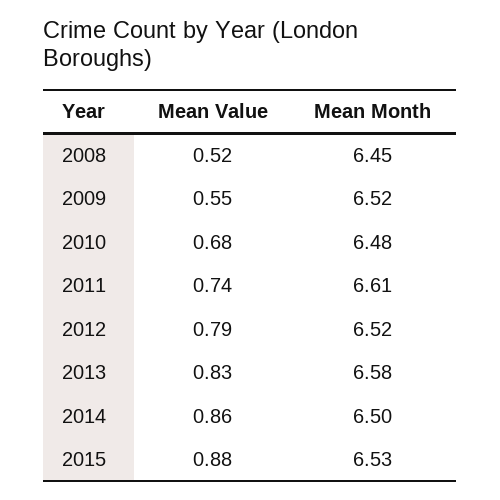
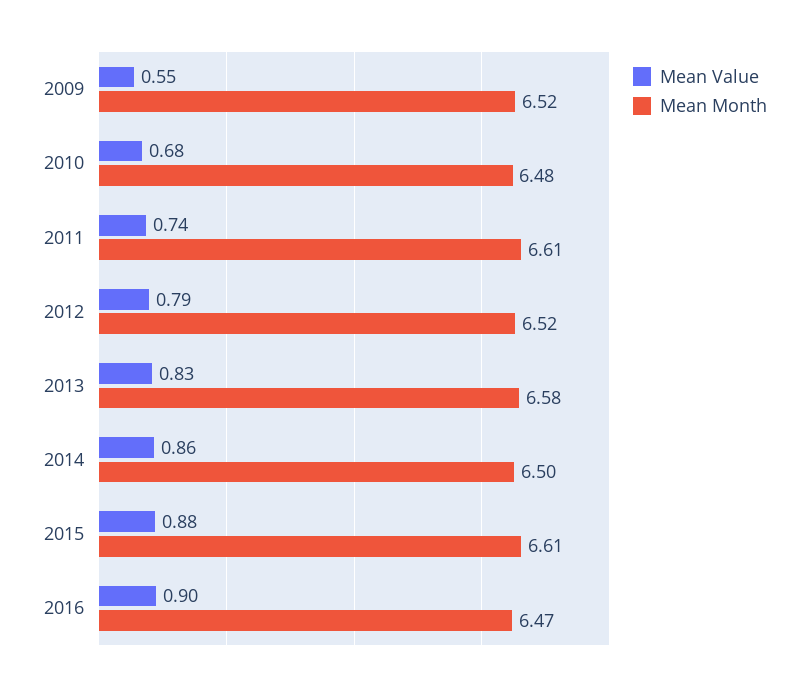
Mean Value, 2008: 0.52 -> none
Mean Month, 2008: 6.45 -> none
Mean Month, 2015: 6.53 -> 6.61
Mean Value, 2016: none -> 0.9
Mean Month, 2016: none -> 6.47

